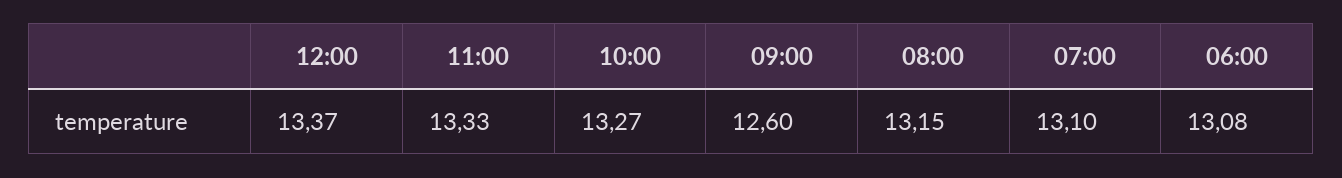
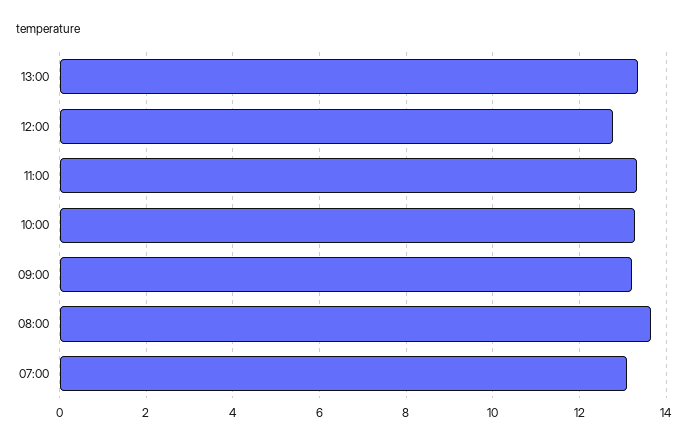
12:00: 13.37 -> 12.8
09:00: 12.6 -> 13.2
08:00: 13.15 -> 13.6
06:00: 13.08 -> none
13:00: none -> 13.4

